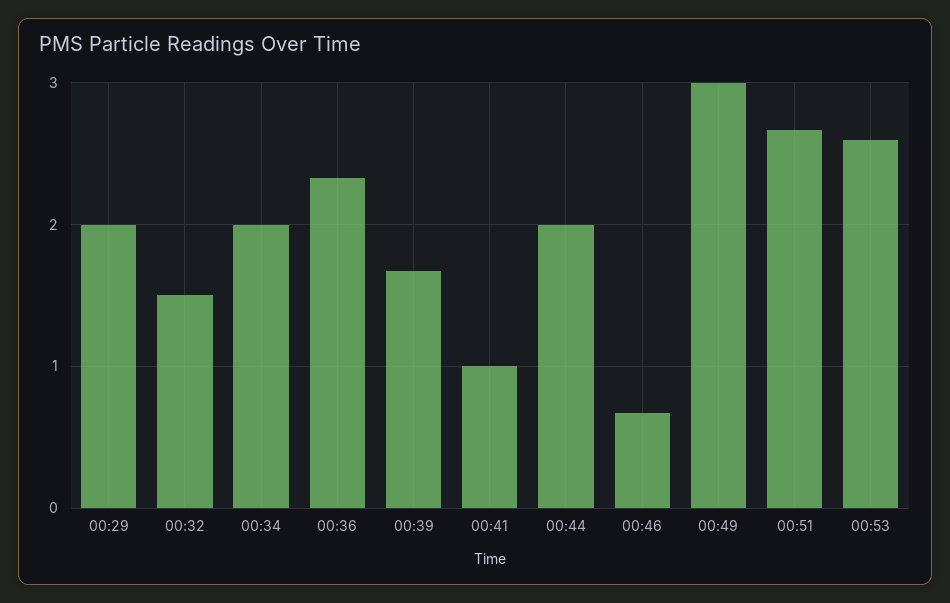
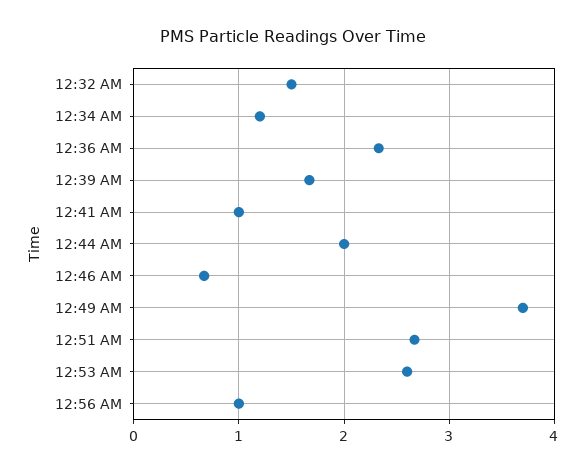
00:29: 2 -> none
00:34: 2 -> 1.2
00:49: 3 -> 3.7
12:56 AM: none -> 1

